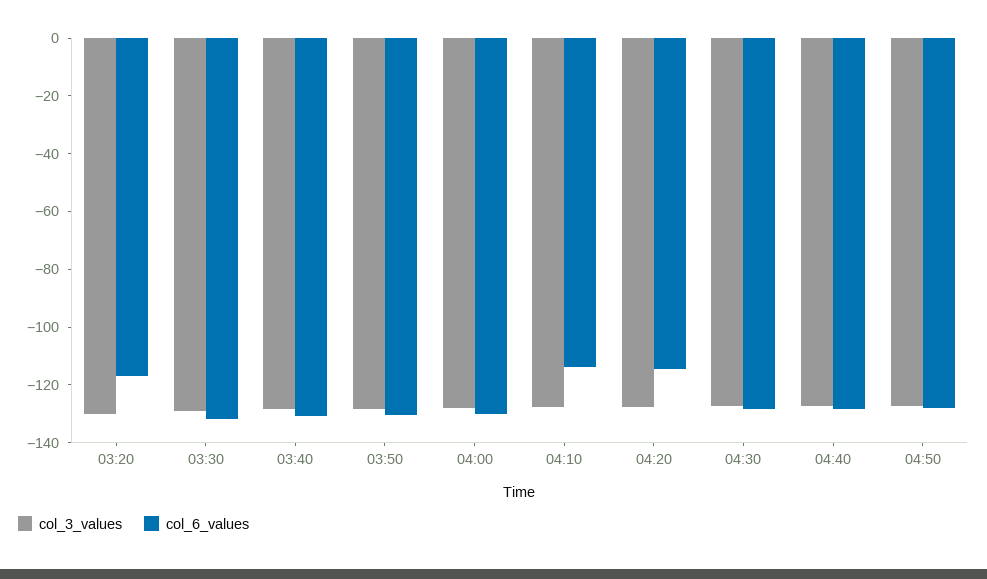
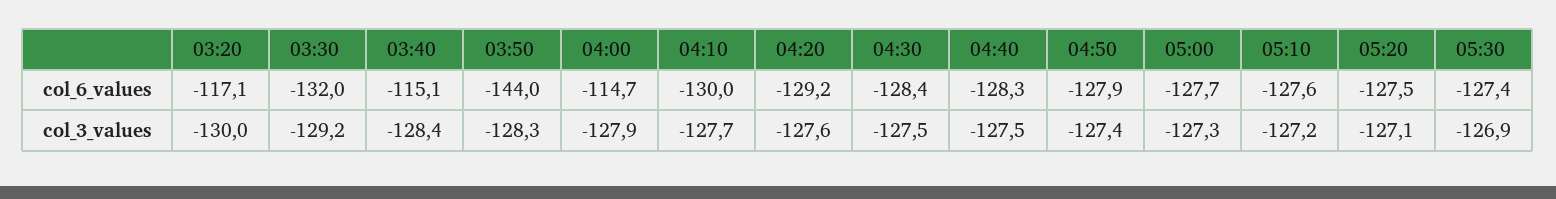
col_6_values, 03:40: -130 -> -115.1
col_6_values, 03:50: -130 -> -144
col_6_values, 04:00: -130 -> -114.7
col_6_values, 04:10: -115 -> -130
col_6_values, 04:20: -115 -> -129.2
col_6_values, 05:00: none -> -127.7
col_6_values, 05:10: none -> -127.6
col_6_values, 05:20: none -> -127.5
col_6_values, 05:30: none -> -127.4
col_3_values, 05:00: none -> -127.3
col_3_values, 05:10: none -> -127.2
col_3_values, 05:20: none -> -127.1
col_3_values, 05:30: none -> -126.9

